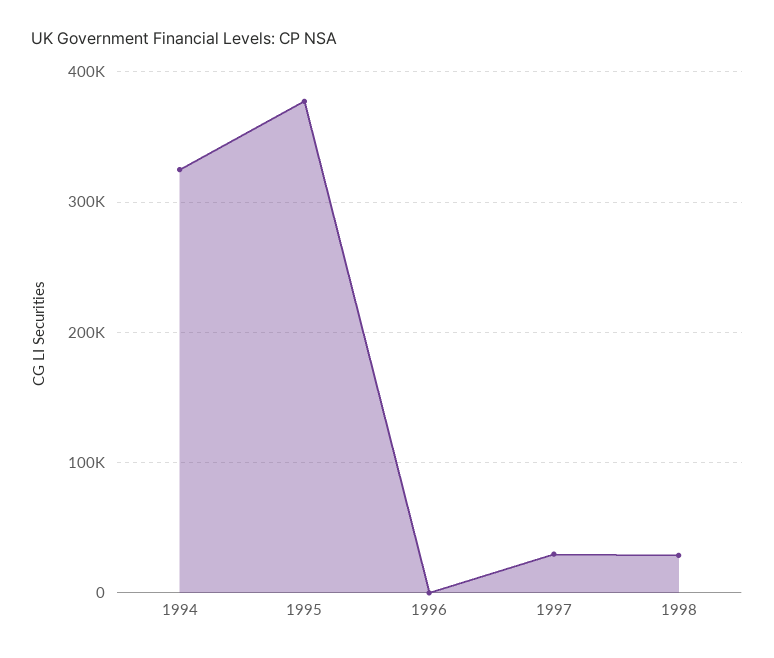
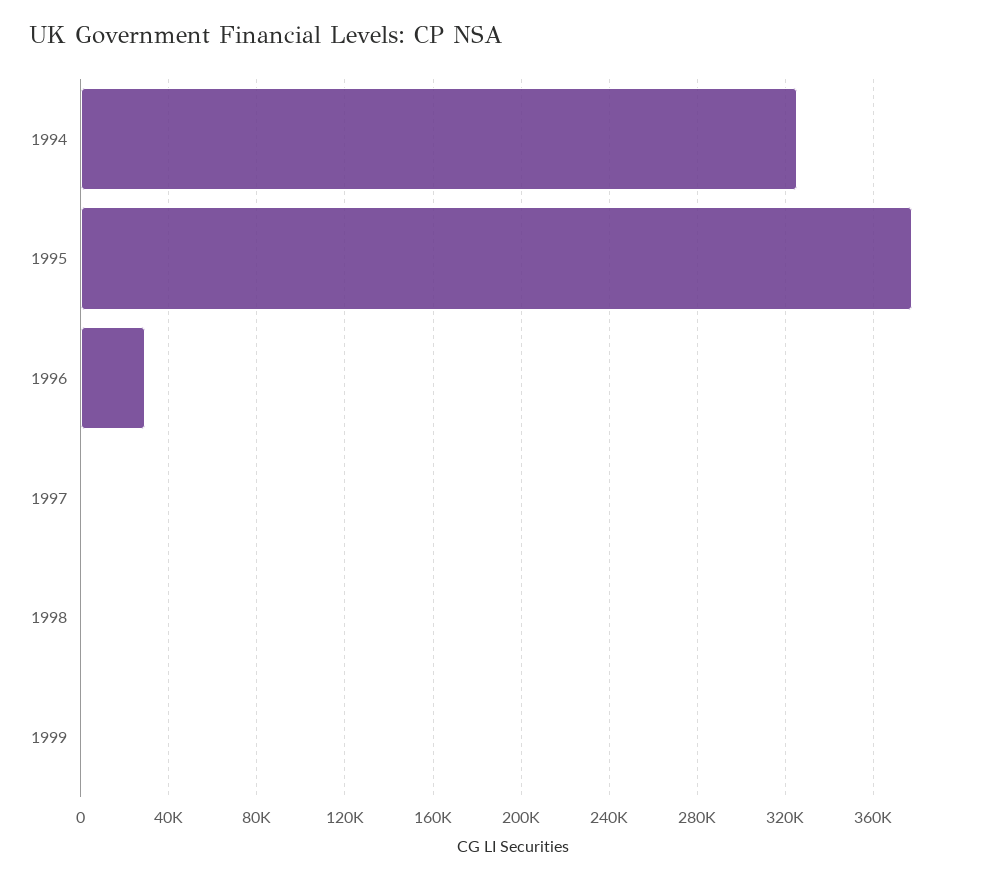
1996: 0 -> 30000
1997: 30000 -> 0
1998: 30000 -> 0
1999: none -> 0

